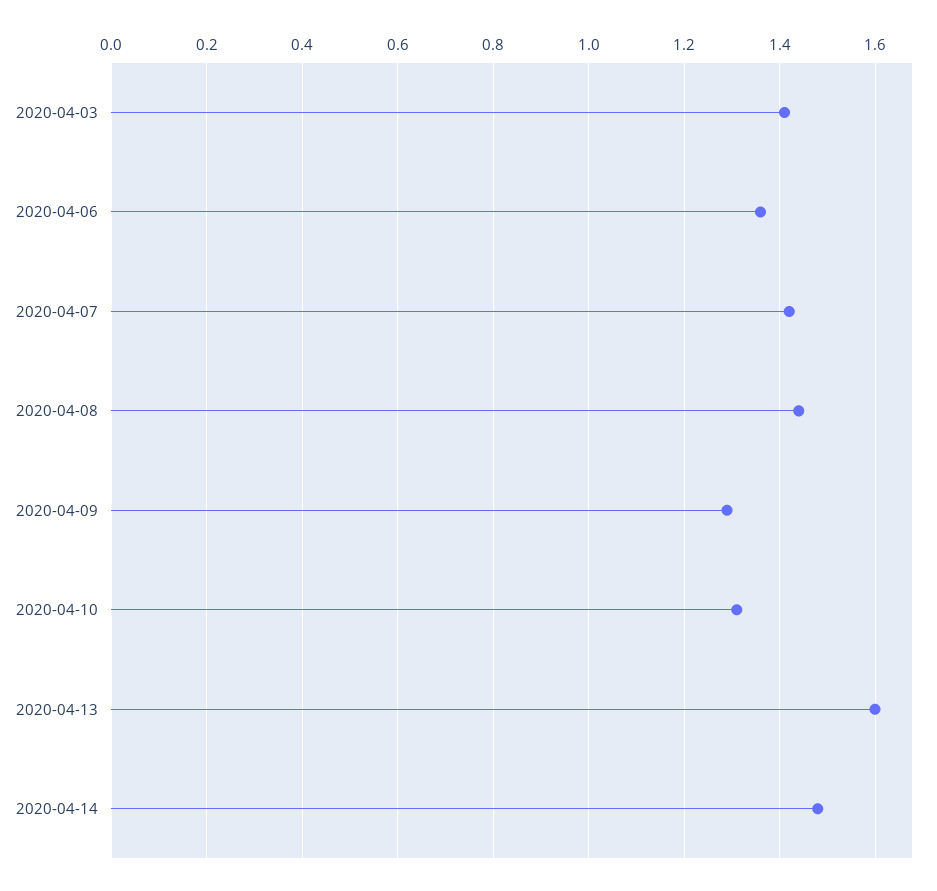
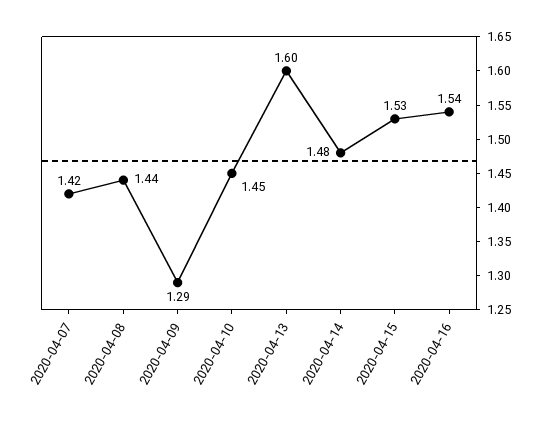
2020-04-03: 1.4 -> none
2020-04-06: 1.35 -> none
2020-04-10: 1.3 -> 1.45
2020-04-15: none -> 1.53
2020-04-16: none -> 1.54

